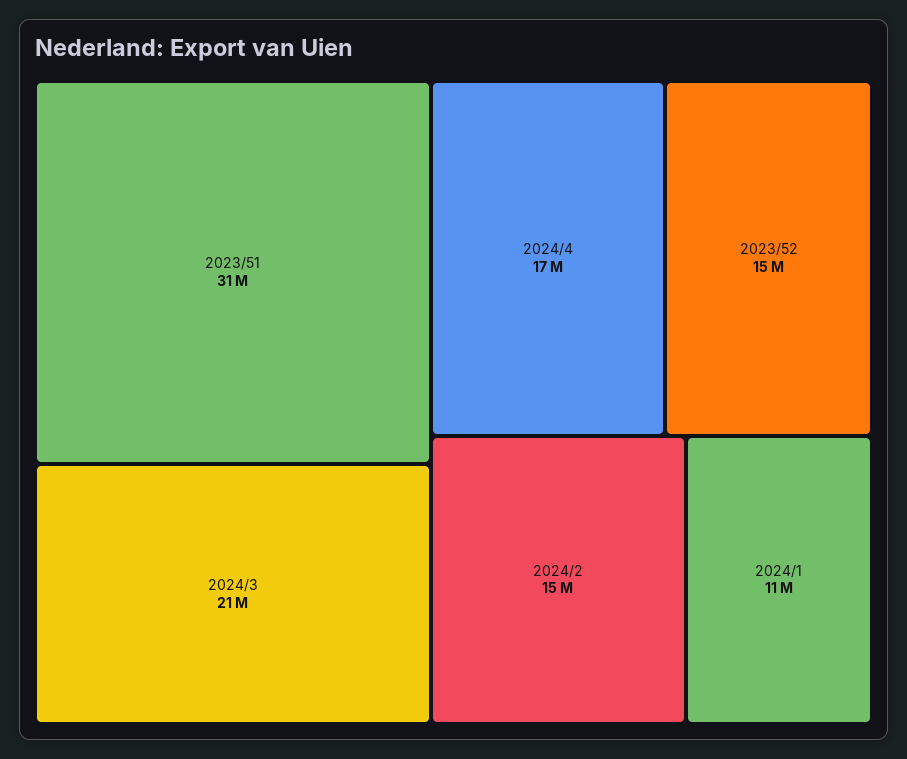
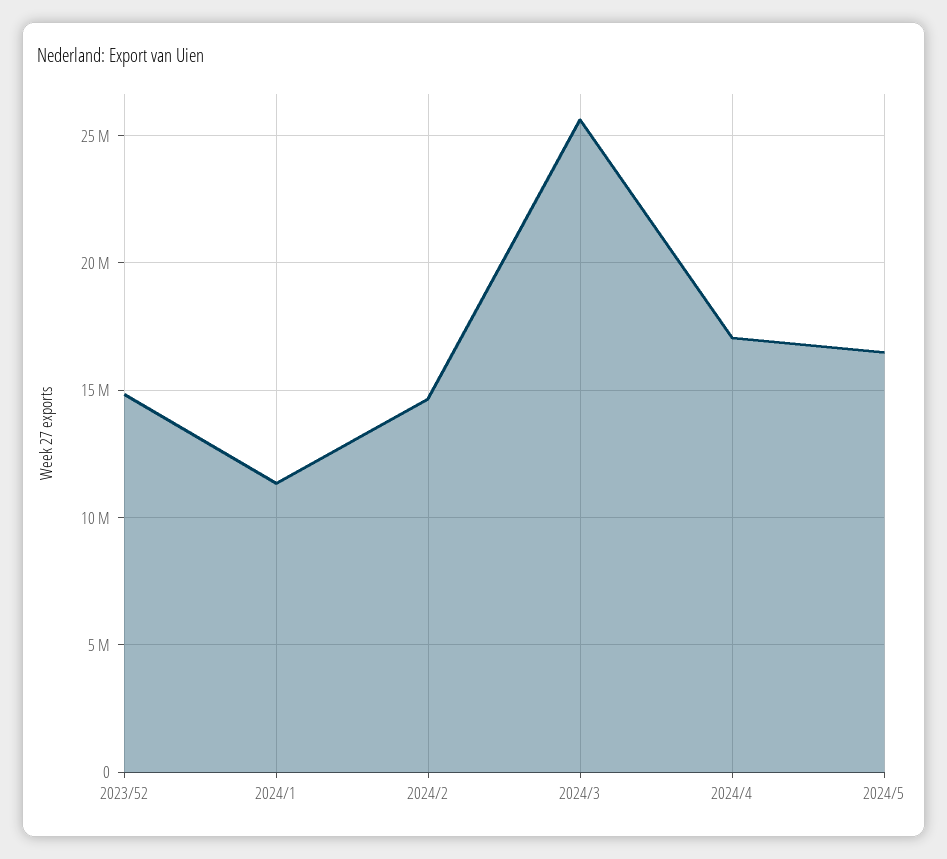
2023/51: 31000000 -> none
2024/3: 21000000 -> 25500000
2024/5: none -> 16500000

